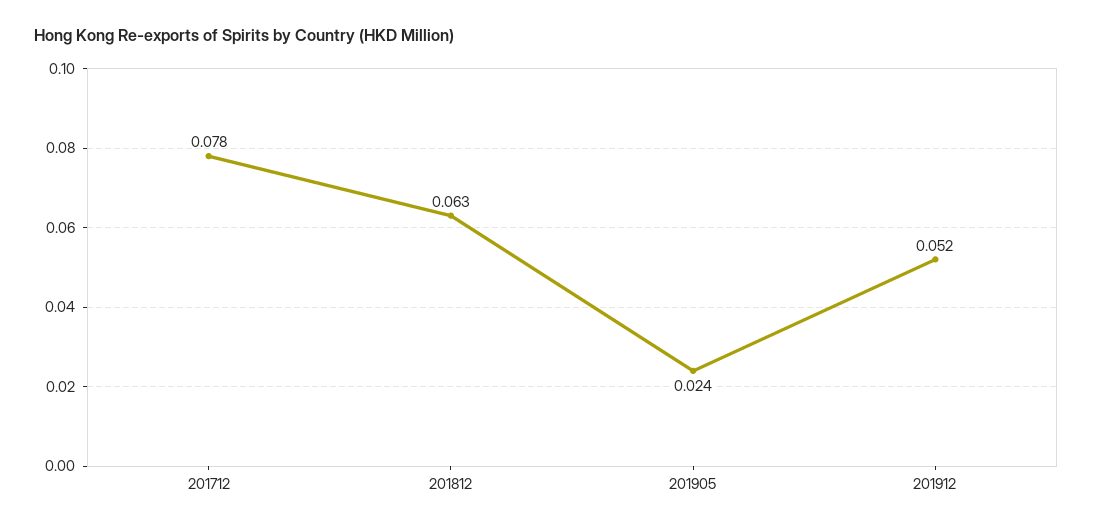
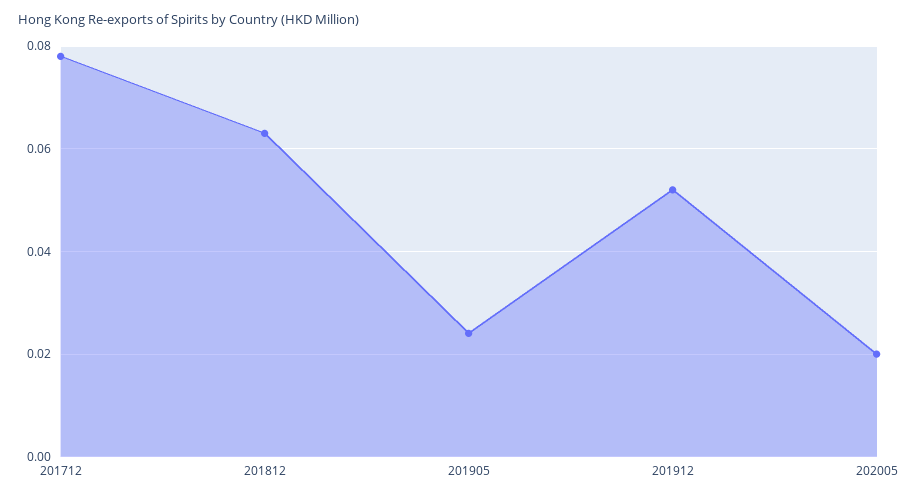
202005: none -> 0.02

